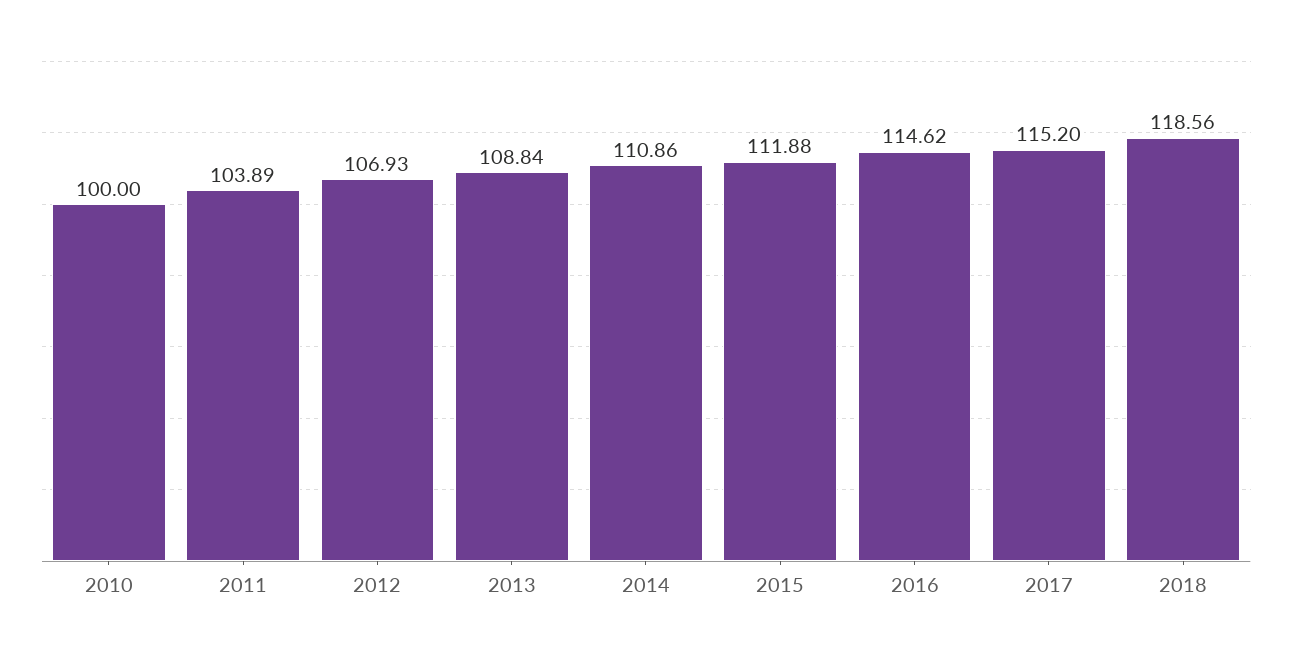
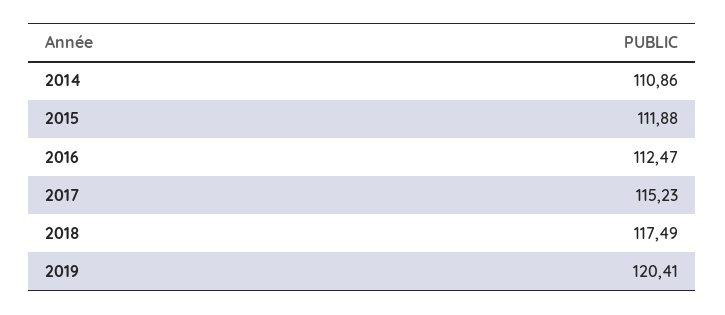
2010: 100 -> none
2011: 103.89 -> none
2012: 106.93 -> none
2013: 108.84 -> none
2016: 114.62 -> 112.47
2017: 115.2 -> 115.23
2018: 118.56 -> 117.49
2019: none -> 120.41

